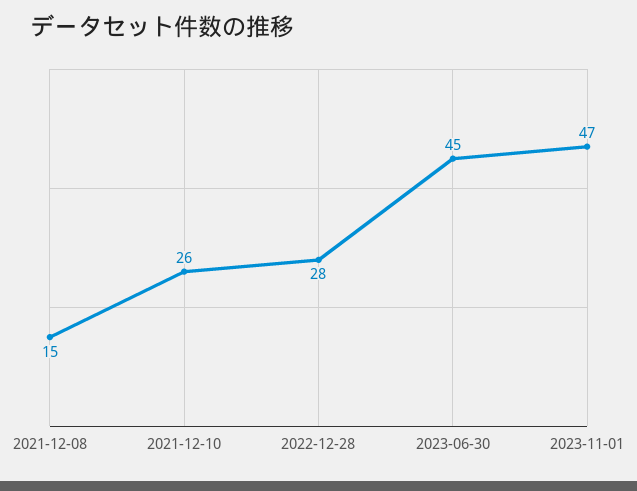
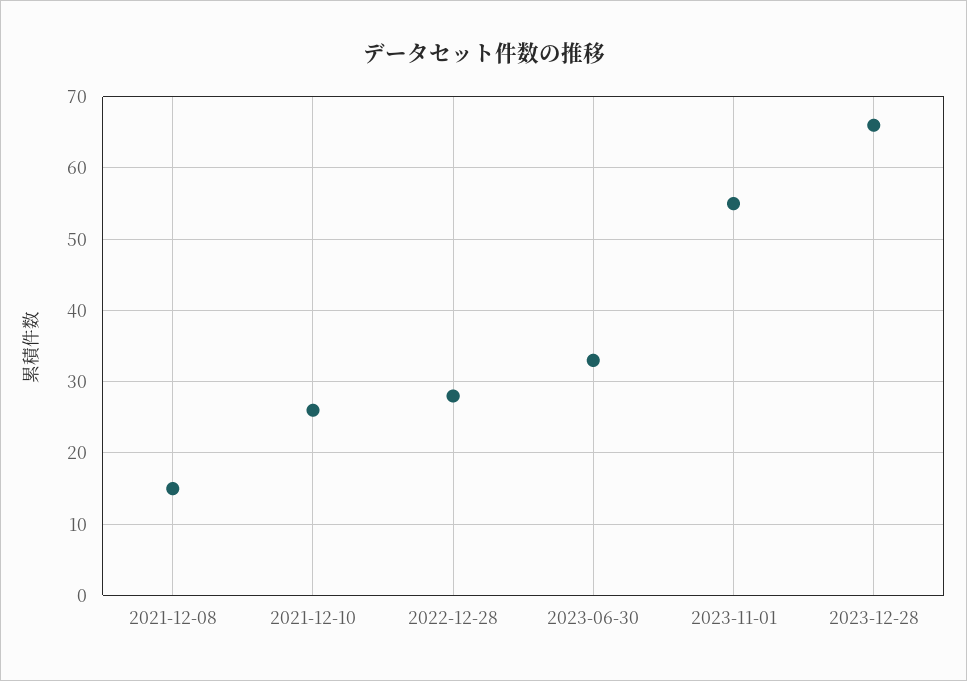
2023-06-30: 45 -> 33
2023-11-01: 47 -> 55
2023-12-28: none -> 66

